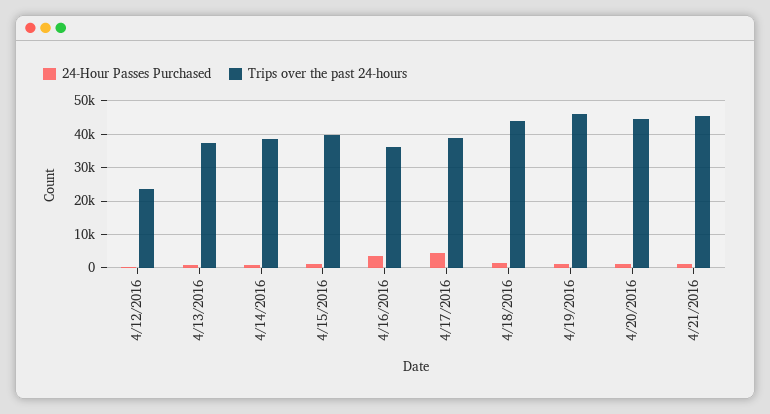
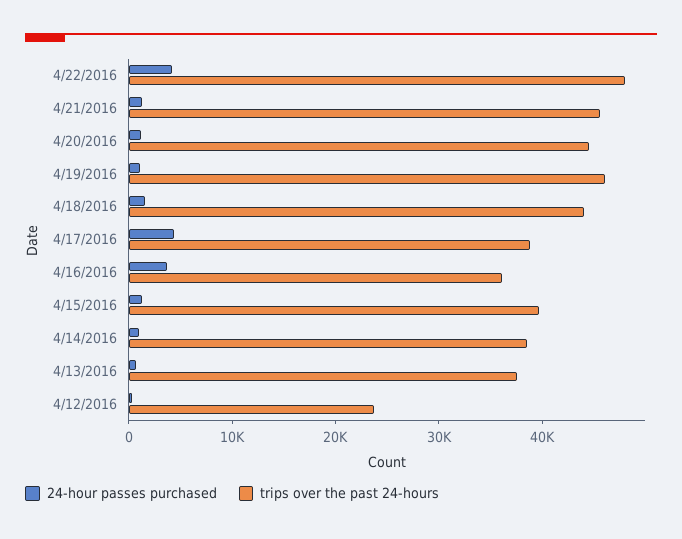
24-Hour Passes Purchased, 4/22/2016: none -> 4000
Trips over the past 24-hours, 4/22/2016: none -> 48000

